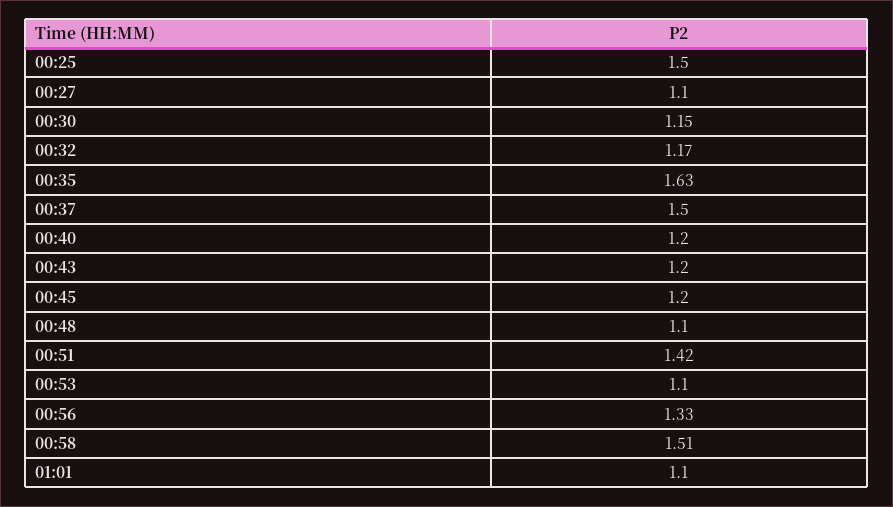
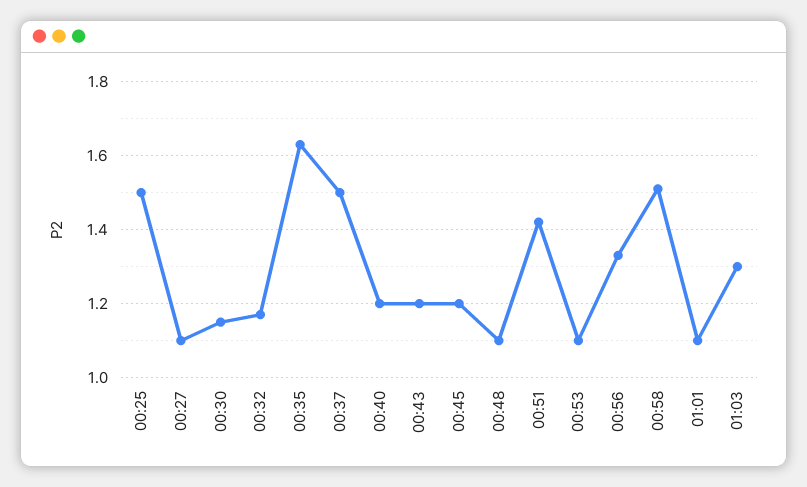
01:03: none -> 1.3

